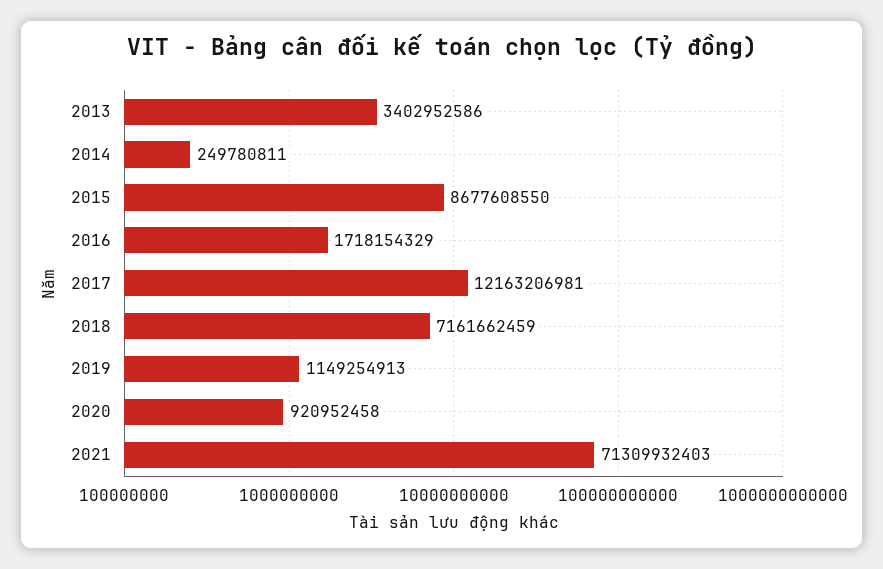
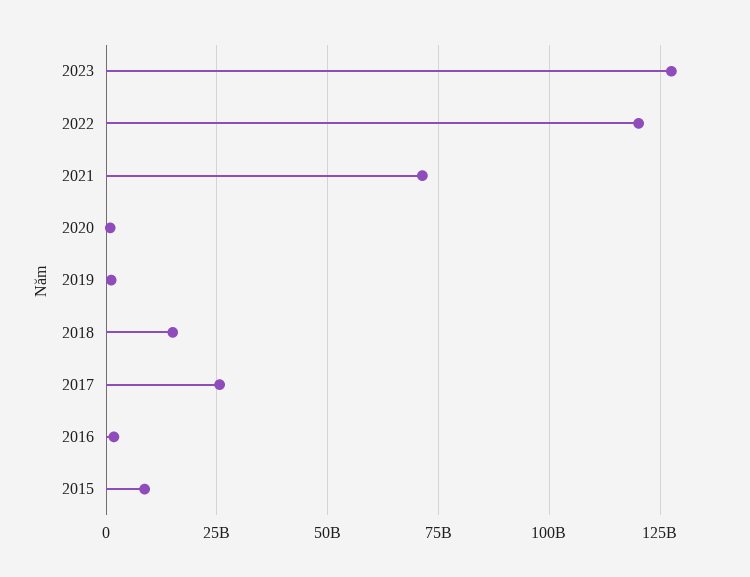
2013: 3402952586 -> none
2014: 249780811 -> none
2017: 12163206981 -> 25000000000
2018: 7161662459 -> 15000000000
2023: none -> 127500000000
2022: none -> 120000000000

